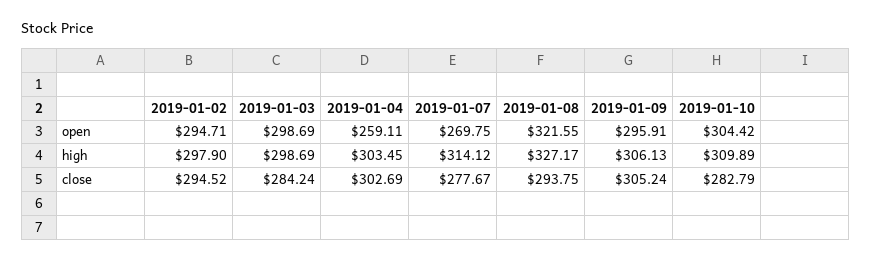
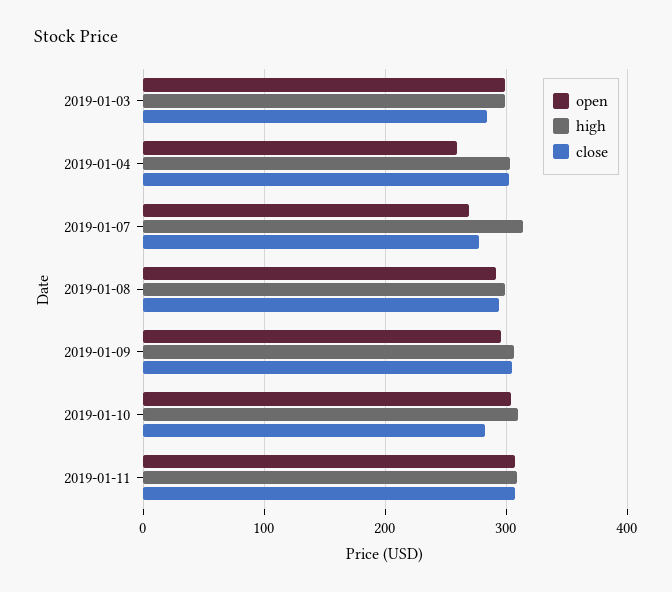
open, 2019-01-02: 294.71 -> none
open, 2019-01-08: 321.55 -> 290
high, 2019-01-02: 297.9 -> none
high, 2019-01-08: 327.17 -> 300
close, 2019-01-02: 294.52 -> none
open, 2019-01-11: none -> 310
high, 2019-01-11: none -> 310
close, 2019-01-11: none -> 310

